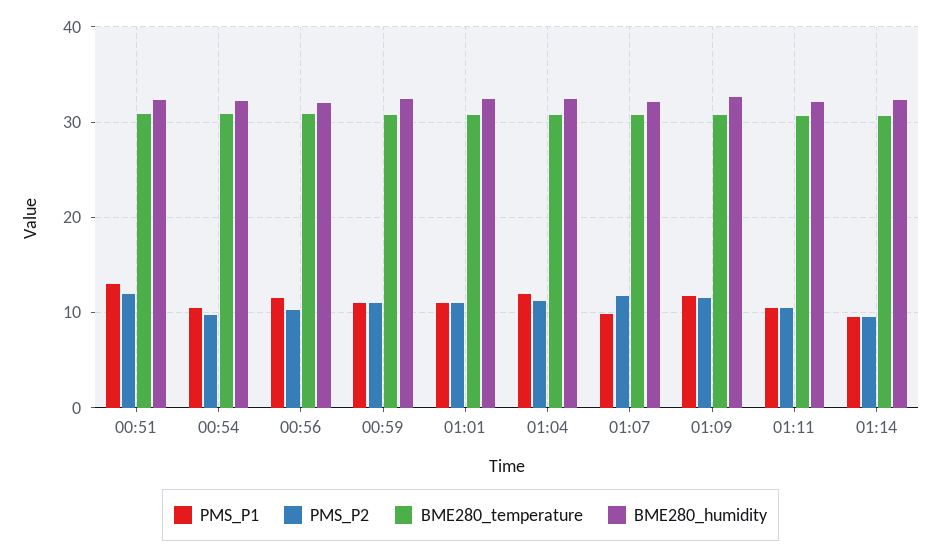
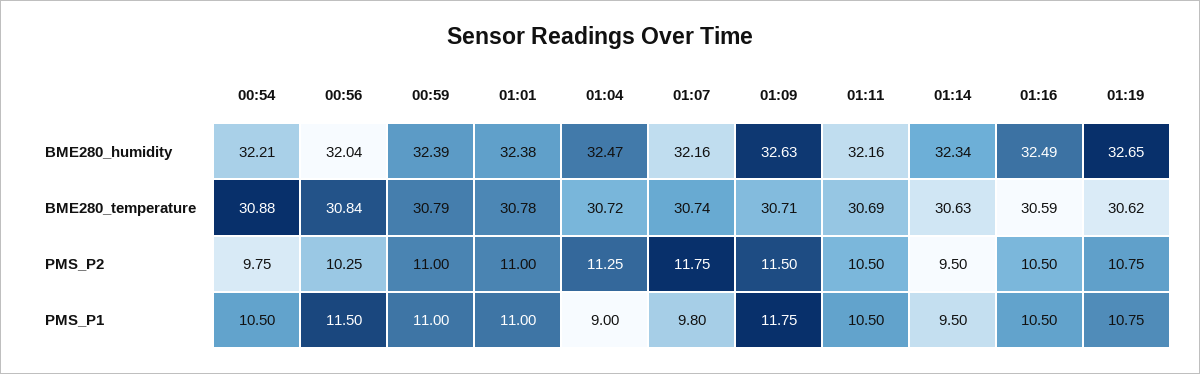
PMS_P1, 00:51: 13 -> none
PMS_P2, 00:51: 12 -> none
BME280_temperature, 00:51: 31 -> none
BME280_humidity, 00:51: 32 -> none
PMS_P1, 01:04: 12 -> 9
BME280_humidity, 01:16: none -> 32.49
BME280_humidity, 01:19: none -> 32.65
BME280_temperature, 01:16: none -> 30.59
BME280_temperature, 01:19: none -> 30.62
PMS_P2, 01:16: none -> 10.5
PMS_P2, 01:19: none -> 10.75
PMS_P1, 01:16: none -> 10.5
PMS_P1, 01:19: none -> 10.75

